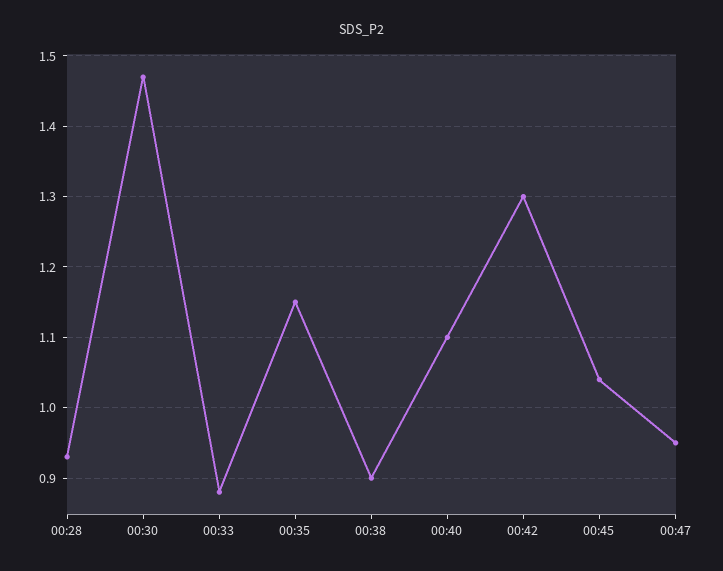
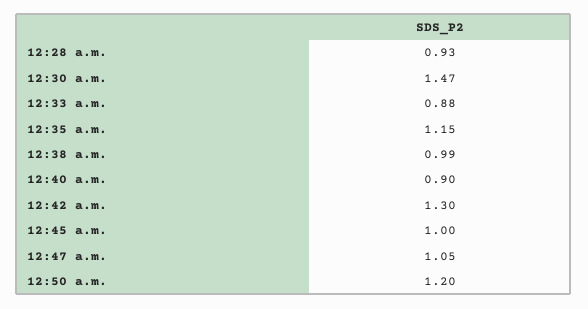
00:38: 0.9 -> 0.99
00:40: 1.1 -> 0.9
00:45: 1.04 -> 1
00:47: 0.95 -> 1.05
12:50 a.m.: none -> 1.2

